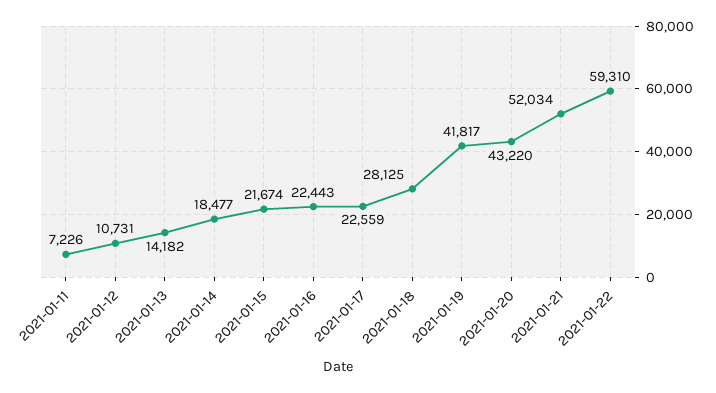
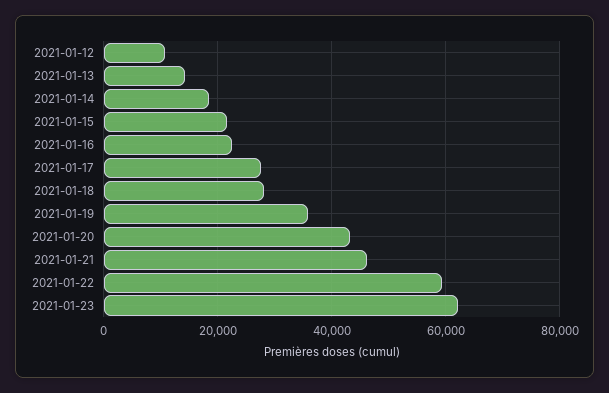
2021-01-11: 7226 -> none
2021-01-17: 22559 -> 28000
2021-01-19: 41817 -> 36000
2021-01-21: 52034 -> 46000
2021-01-23: none -> 62000

